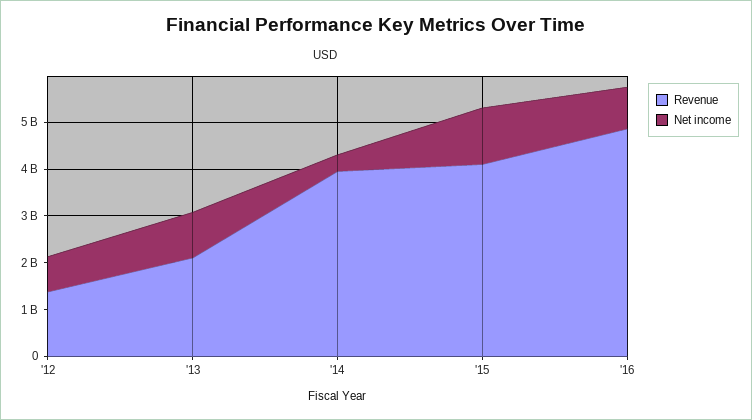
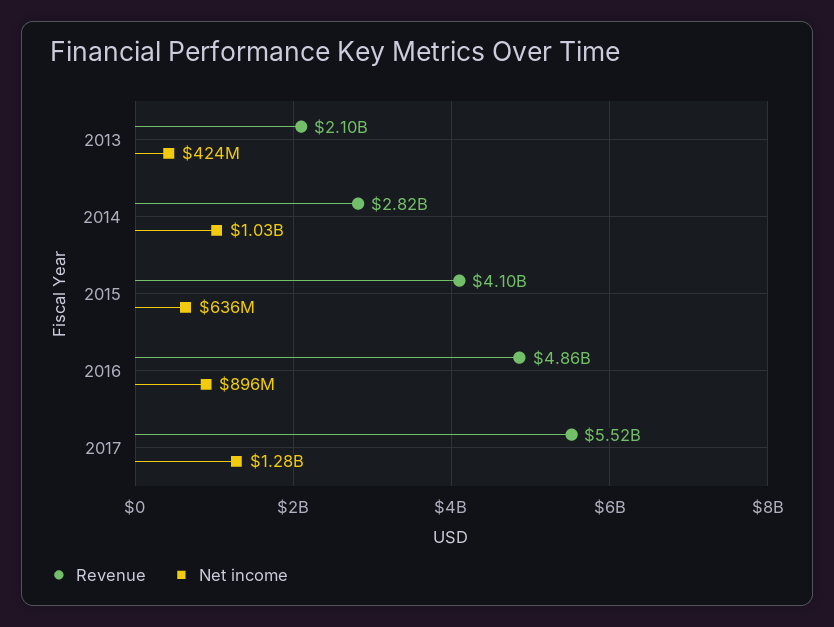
Revenue, '12: 1400000000 -> none
Net income, '12: 800000000 -> none
Net income, '13: 1000000000 -> 424000000
Revenue, '14: 4000000000 -> 2820000000
Net income, '14: 400000000 -> 1030000000
Net income, '15: 1200000000 -> 636000000
Revenue, 2017: none -> 5520000000
Net income, 2017: none -> 1280000000

